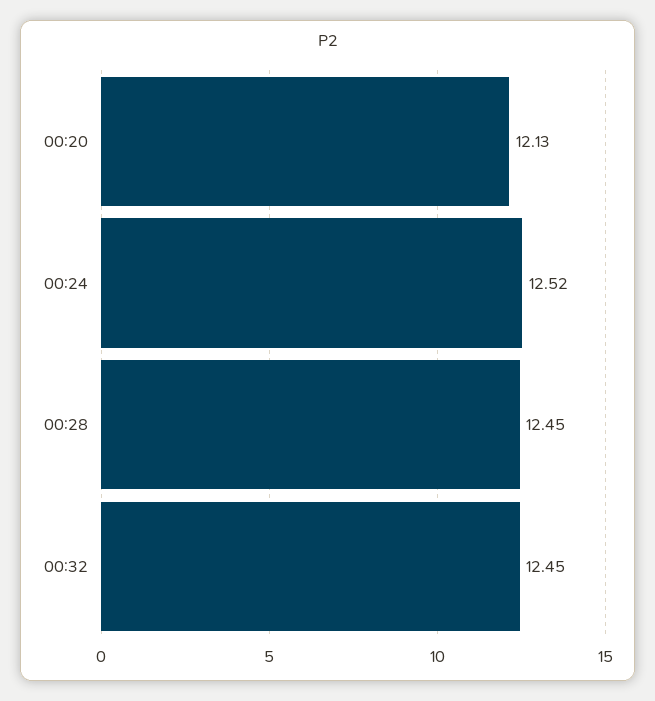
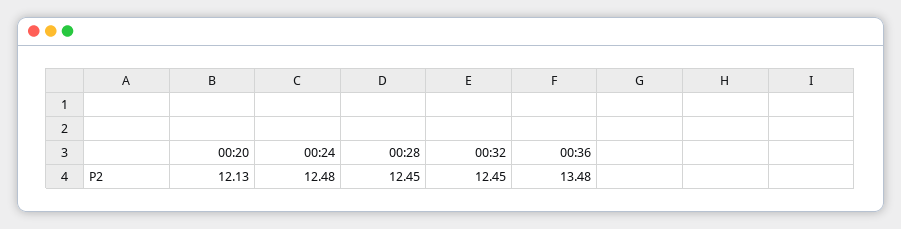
00:24: 12.52 -> 12.48
00:36: none -> 13.48

